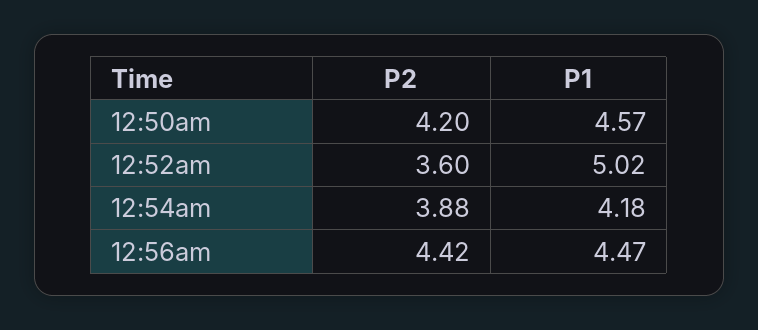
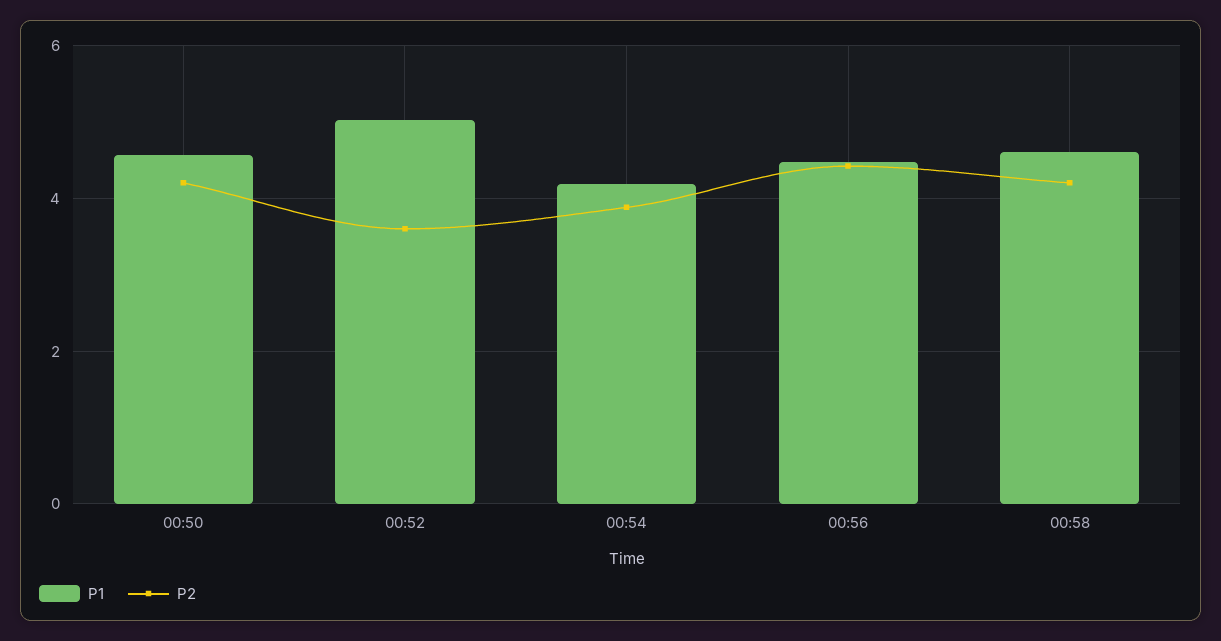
P1, 00:58: none -> 4.6
P2, 00:58: none -> 4.2

